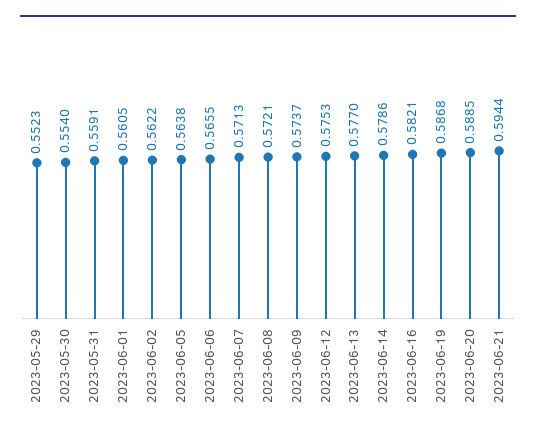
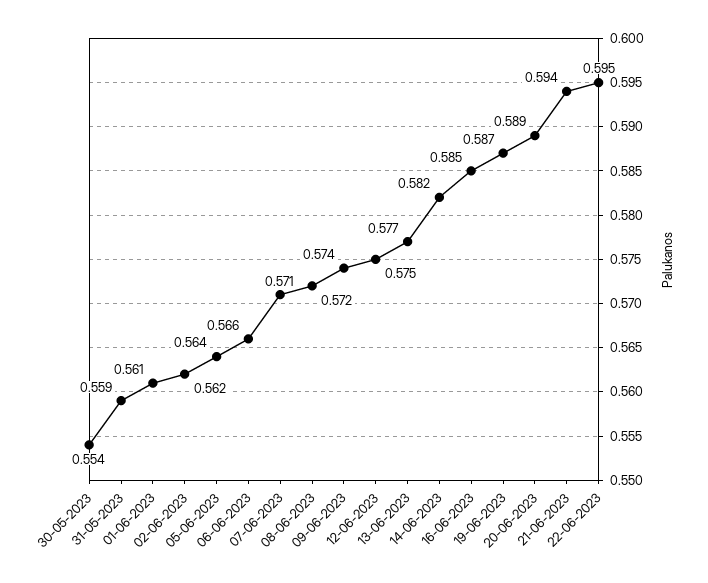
2023-05-29: 0.5523 -> none
2023-06-14: 0.5786 -> 0.582
2023-06-16: 0.5821 -> 0.585
22-06-2023: none -> 0.595

